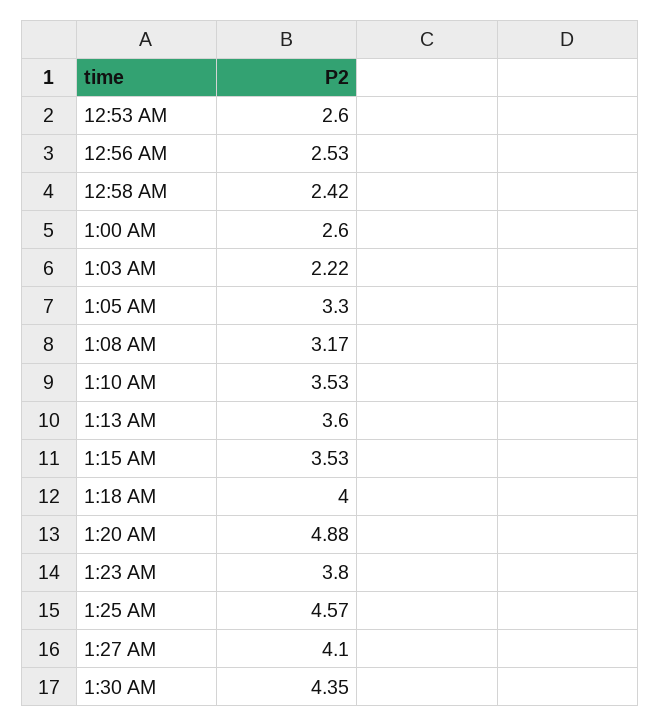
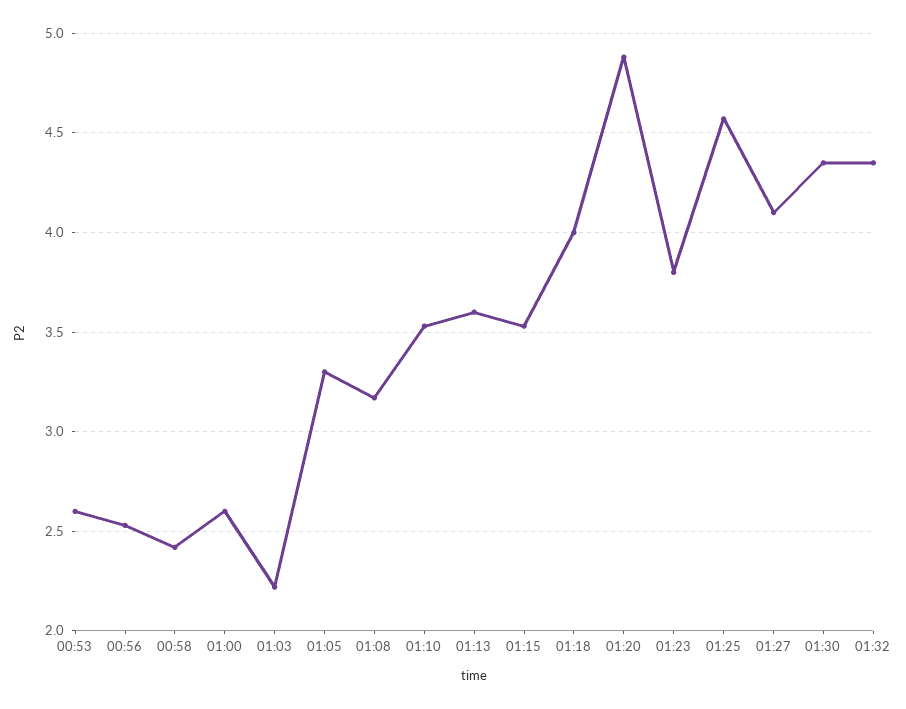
01:32: none -> 4.35

